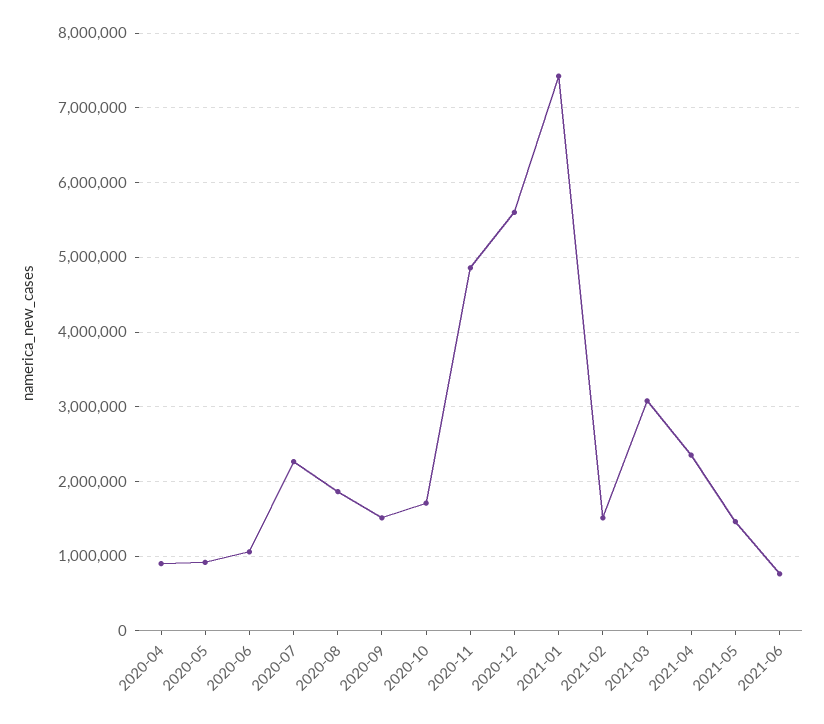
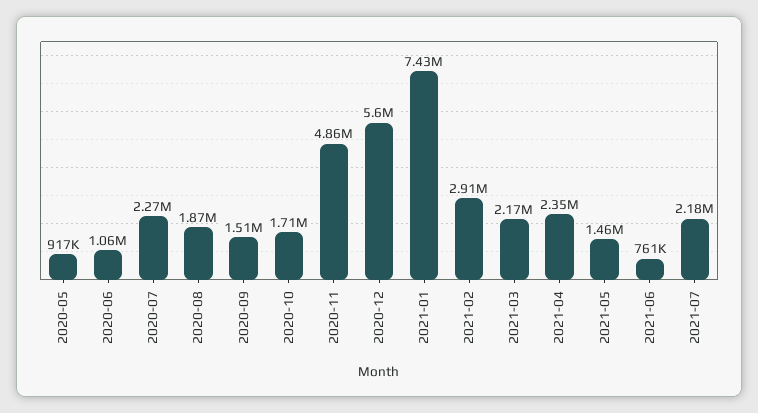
2020-04: 900000 -> none
2021-02: 1500000 -> 2910000
2021-03: 3100000 -> 2170000
2021-07: none -> 2180000

